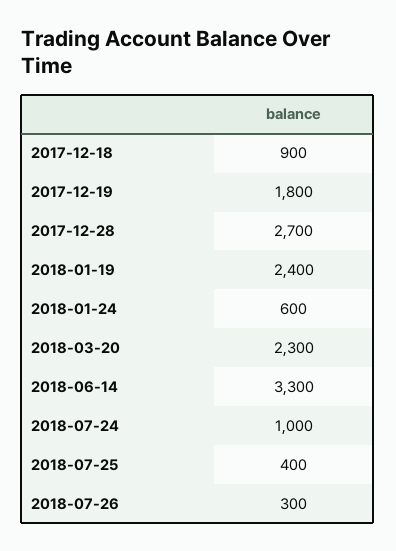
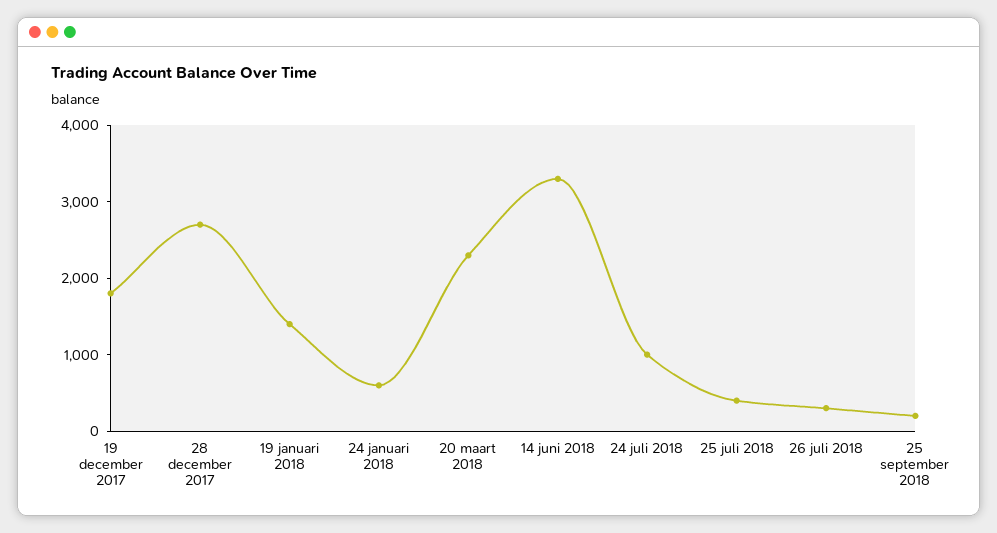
2017-12-18: 900 -> none
2018-01-19: 2400 -> 1400
25 september 2018: none -> 200

